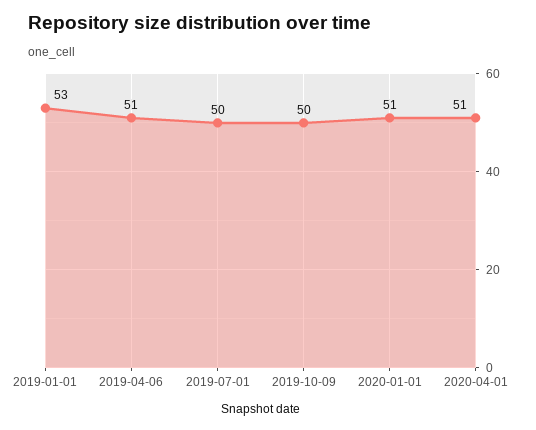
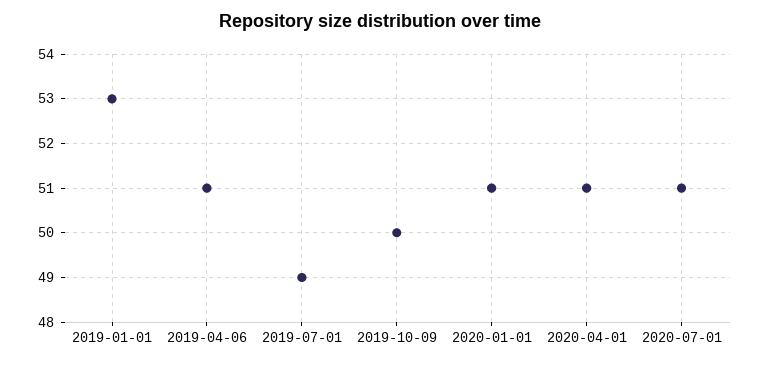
2019-07-01: 50 -> 49
2020-07-01: none -> 51

